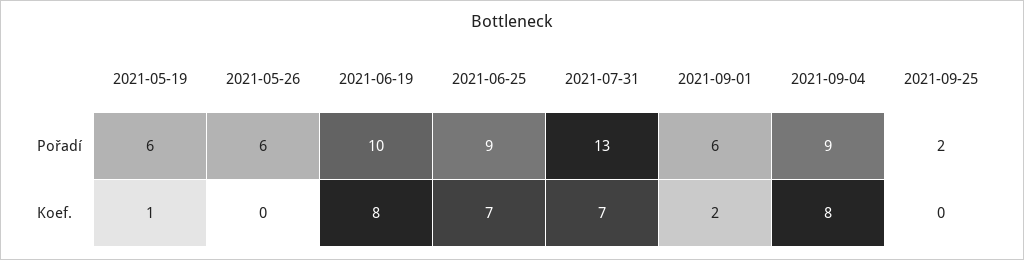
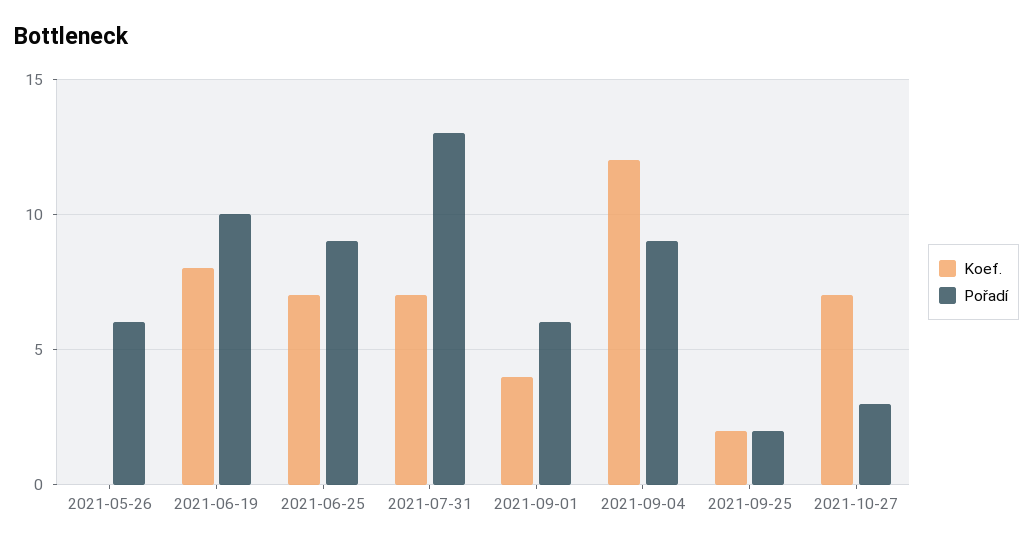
Pořadí, 2021-05-19: 6 -> none
Koef., 2021-05-19: 1 -> none
Koef., 2021-09-01: 2 -> 4
Koef., 2021-09-04: 8 -> 12
Koef., 2021-09-25: 0 -> 2
Koef., 2021-10-27: none -> 7
Pořadí, 2021-10-27: none -> 3

